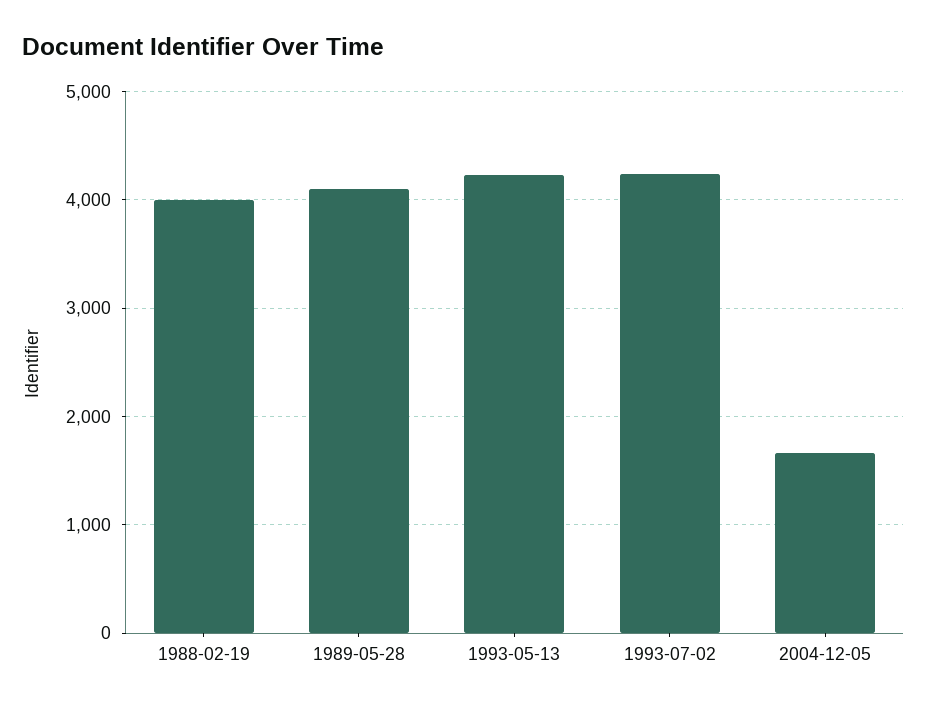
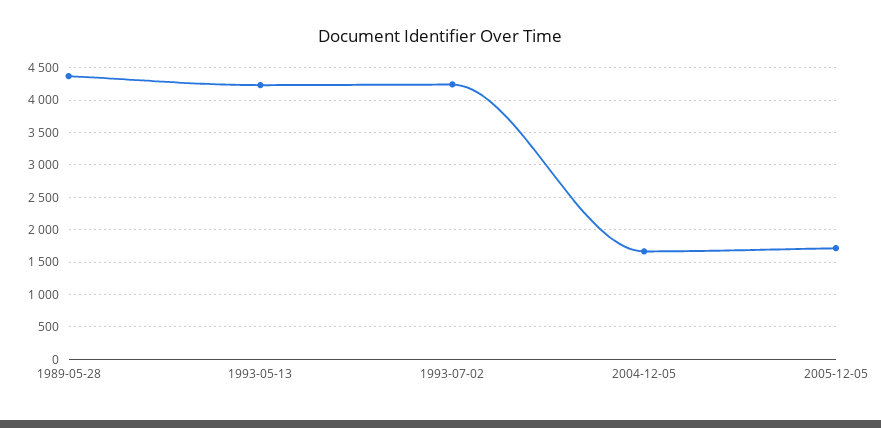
1988-02-19: 4000 -> none
1989-05-28: 4100 -> 4400
2005-12-05: none -> 1700

